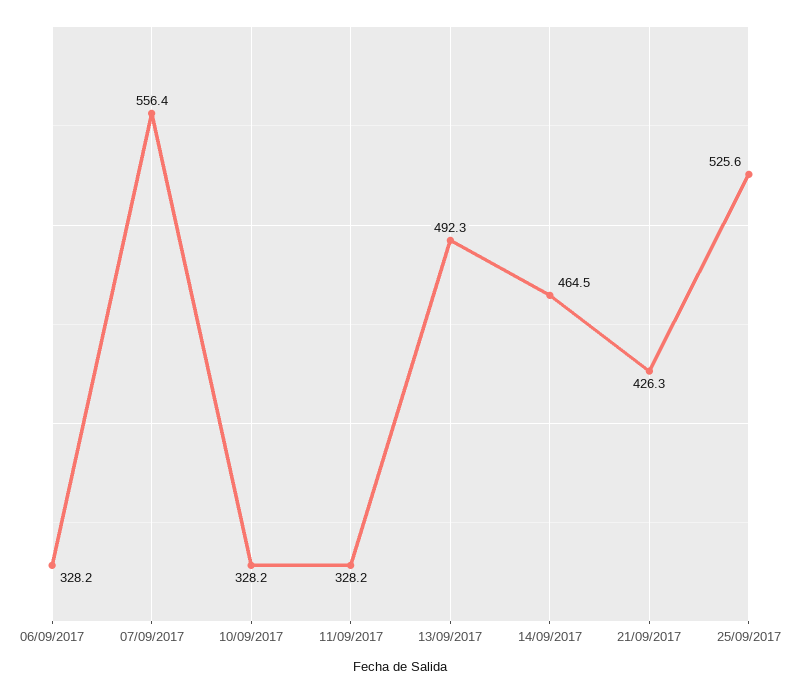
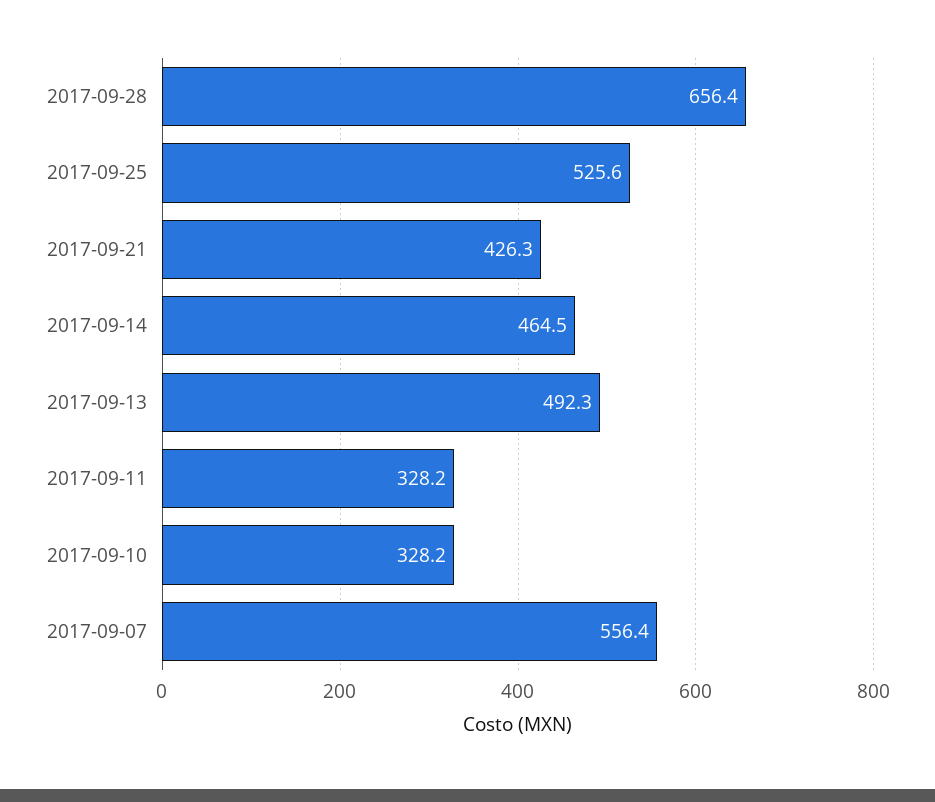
06/09/2017: 328.2 -> none
2017-09-28: none -> 656.4

